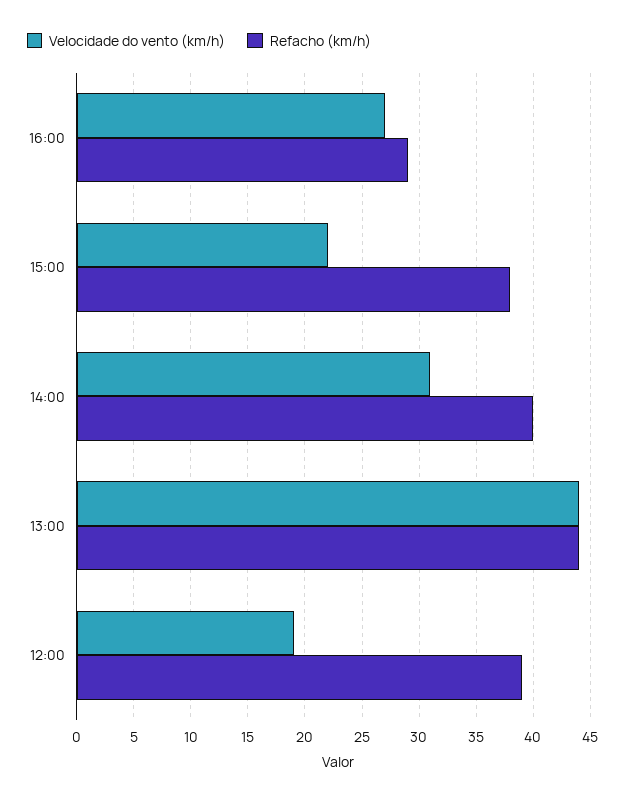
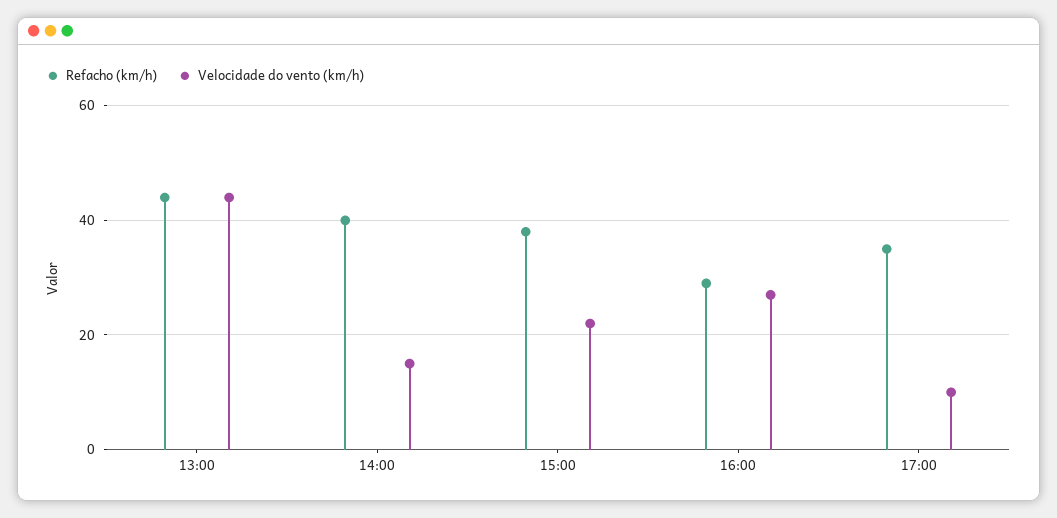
Velocidade do vento (km/h), 14:00: 31 -> 15
Velocidade do vento (km/h), 12:00: 19 -> none
Refacho (km/h), 12:00: 39 -> none
Refacho (km/h), 17:00: none -> 35
Velocidade do vento (km/h), 17:00: none -> 10

